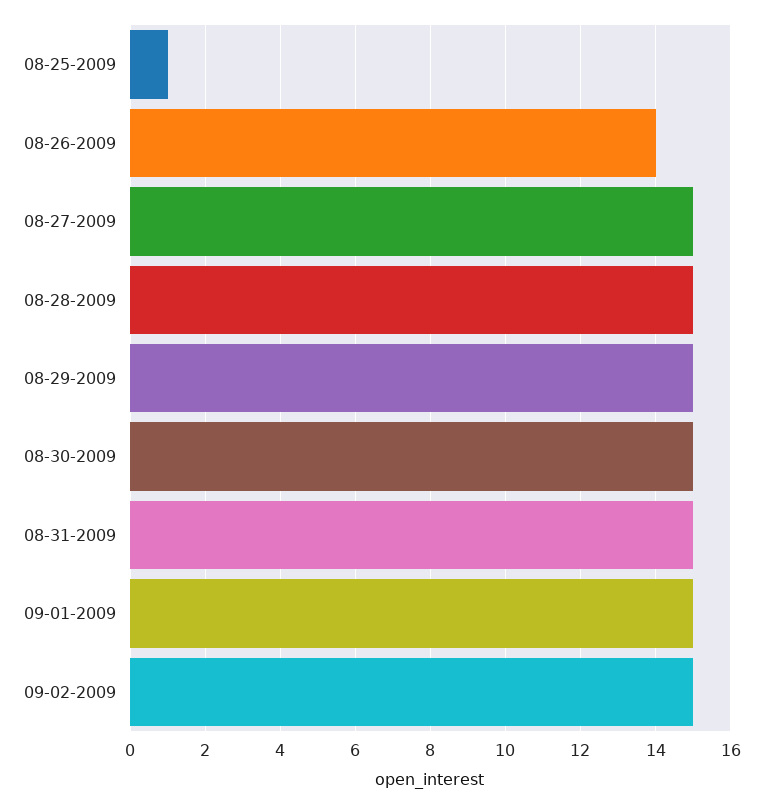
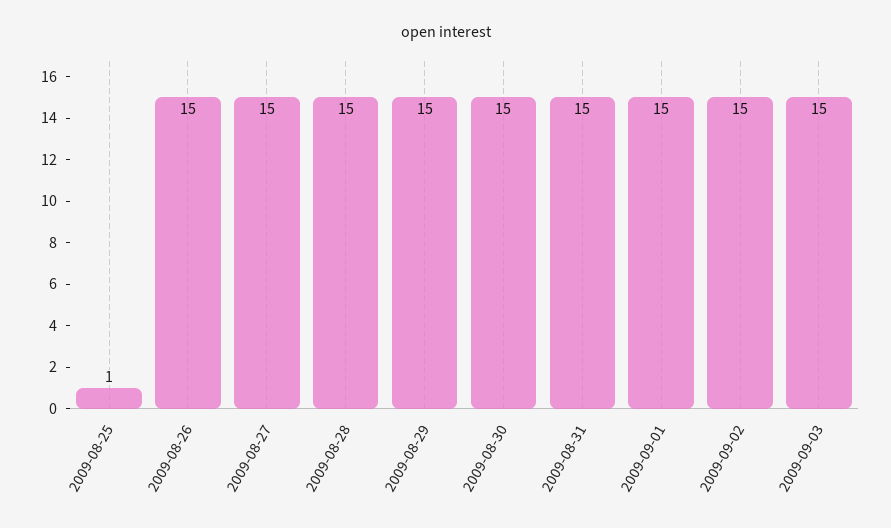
08-26-2009: 14 -> 15
2009-09-03: none -> 15

